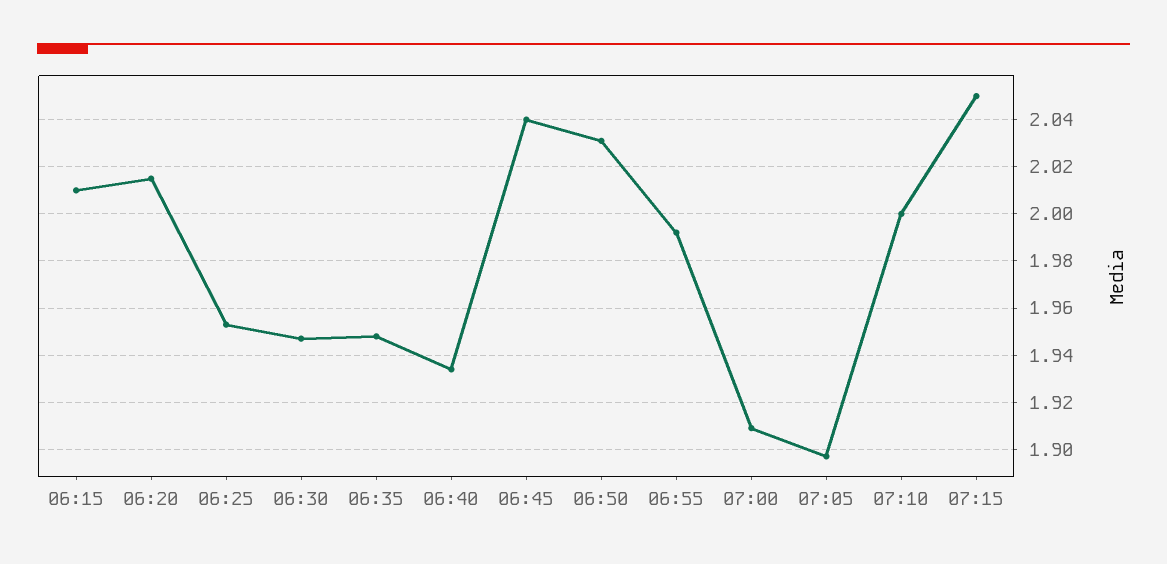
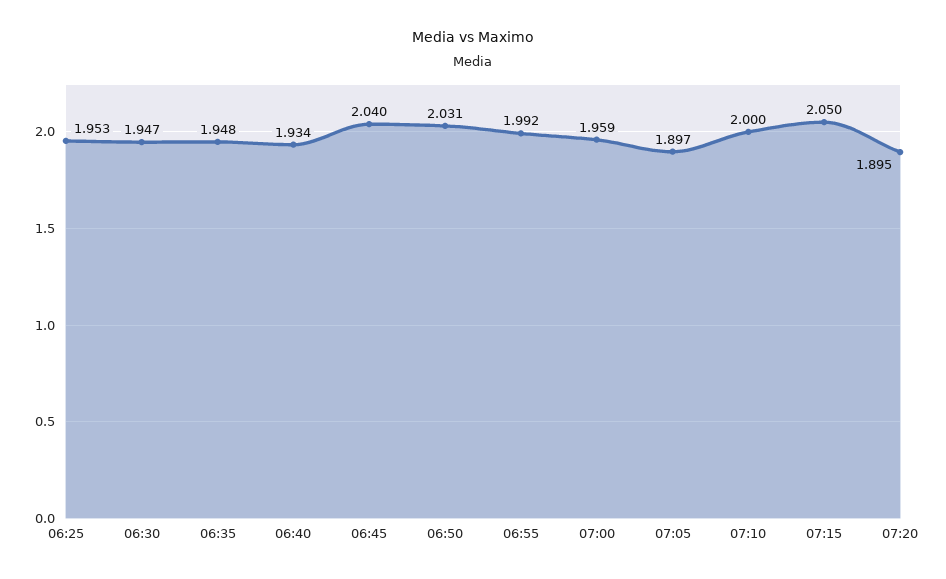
06:15: 2.01 -> none
06:20: 2.015 -> none
07:00: 1.91 -> 1.959
07:20: none -> 1.895

